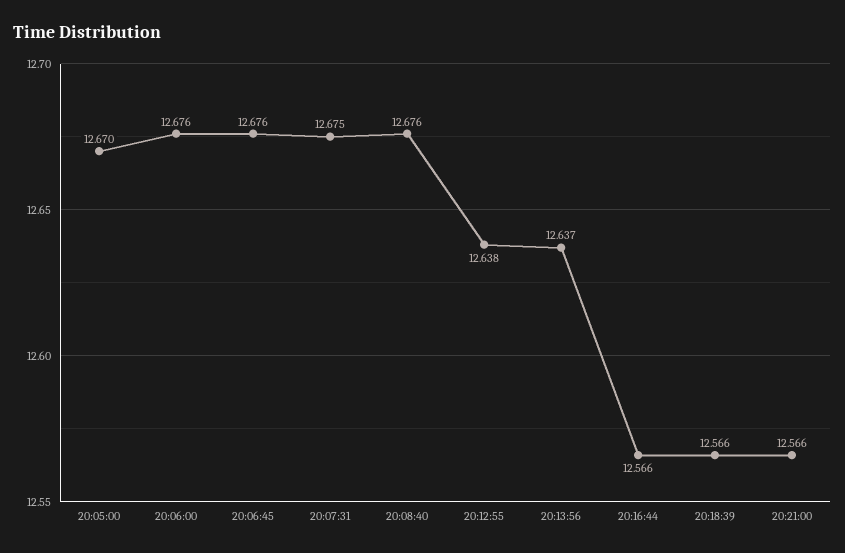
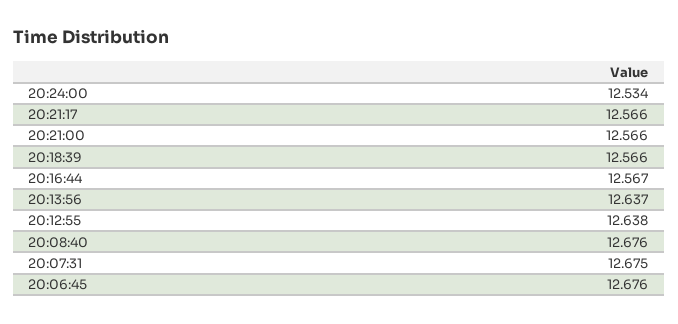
20:05:00: 12.67 -> none
20:06:00: 12.676 -> none
20:16:44: 12.566 -> 12.567
20:24:00: none -> 12.534
20:21:17: none -> 12.566

